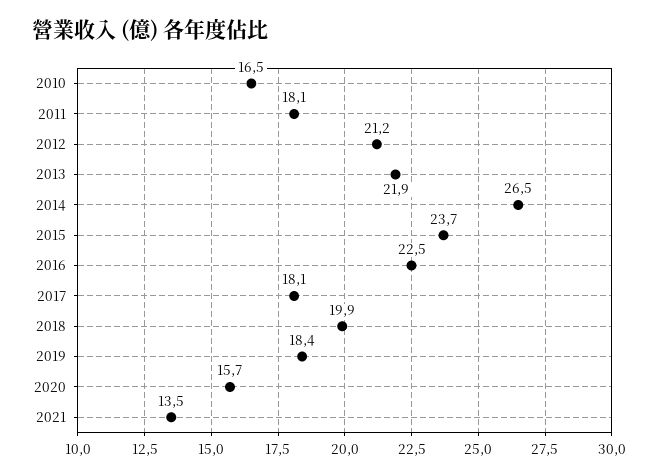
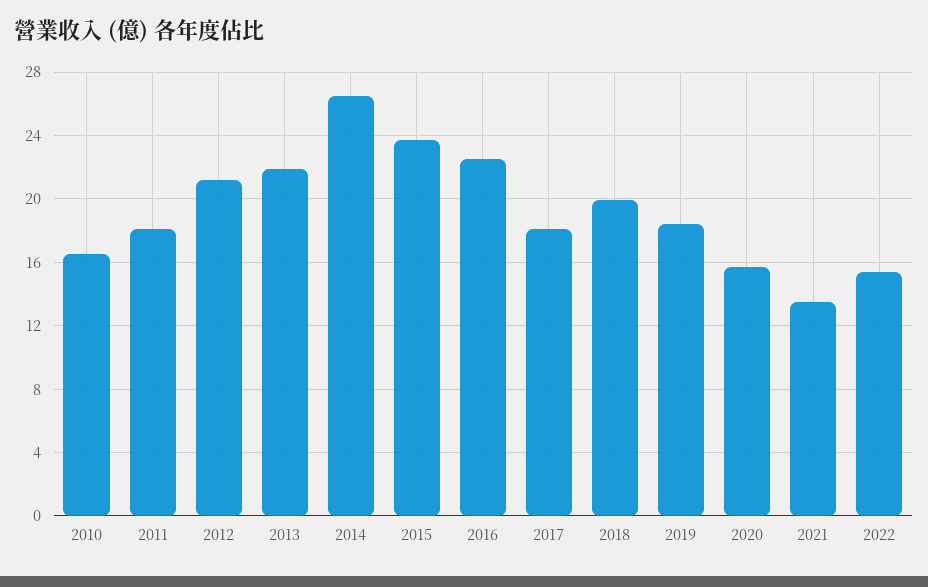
2022: none -> 15.5

